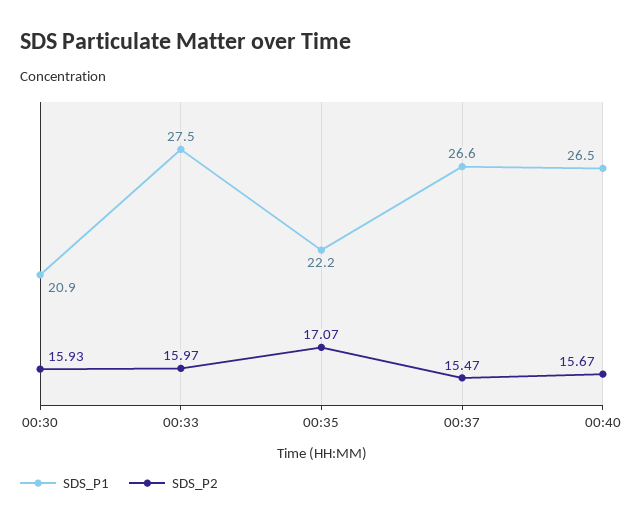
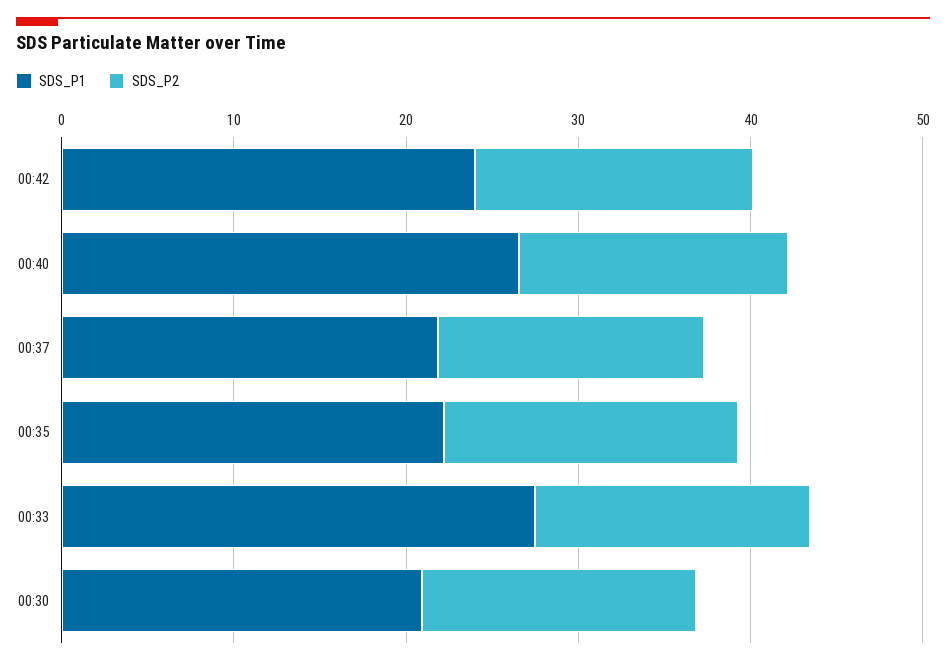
SDS_P1, 00:37: 26.6 -> 22
SDS_P1, 00:42: none -> 24
SDS_P2, 00:42: none -> 16

